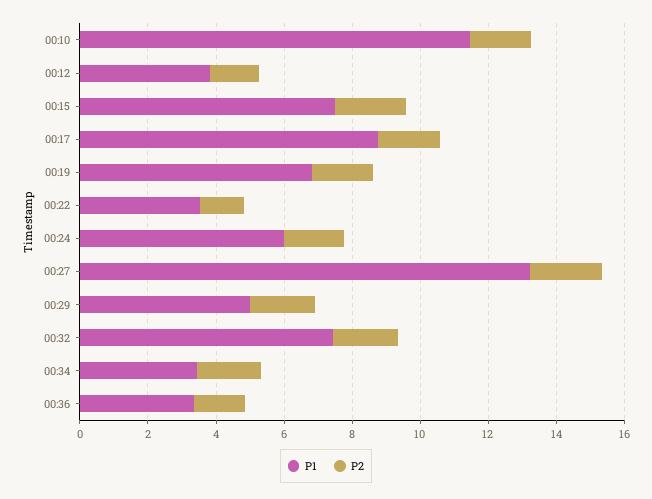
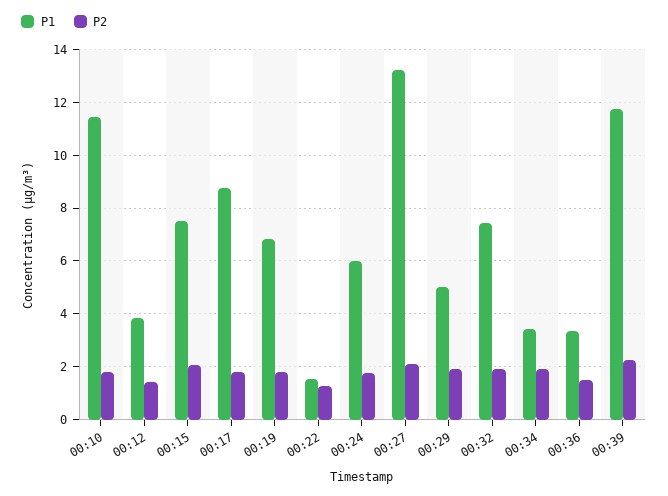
P1, 00:22: 3.5 -> 1.5
P1, 00:39: none -> 11.75
P2, 00:39: none -> 2.25

